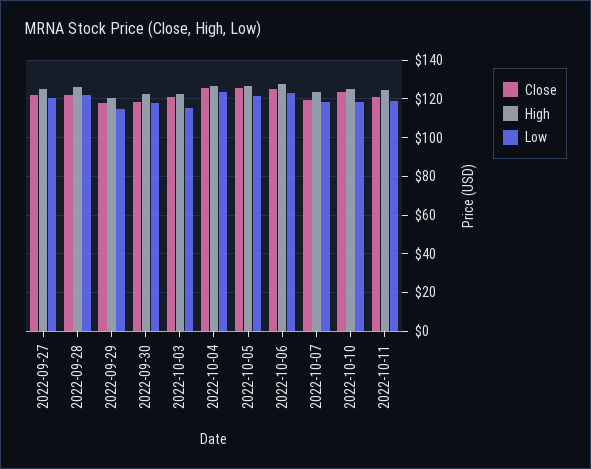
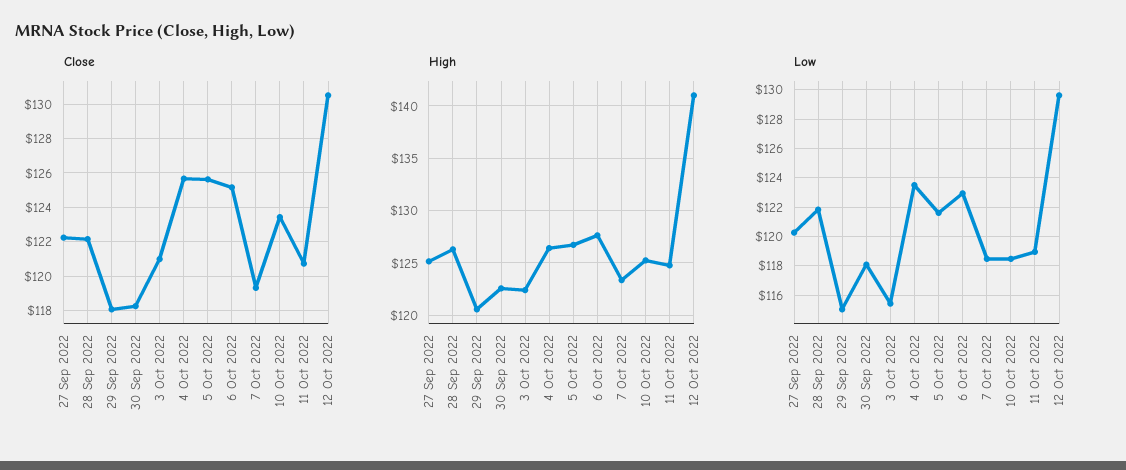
Close, 12 Oct 2022: none -> 130.5
High, 12 Oct 2022: none -> 141
Low, 12 Oct 2022: none -> 129.5

